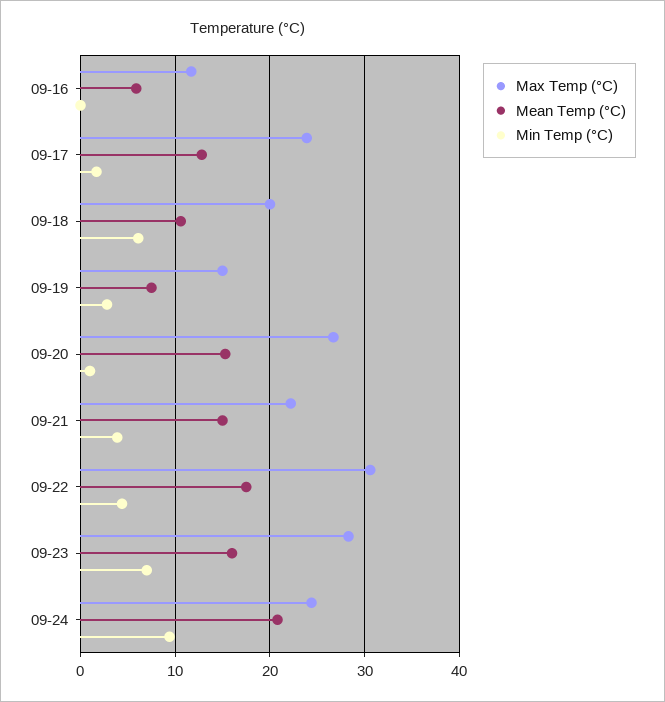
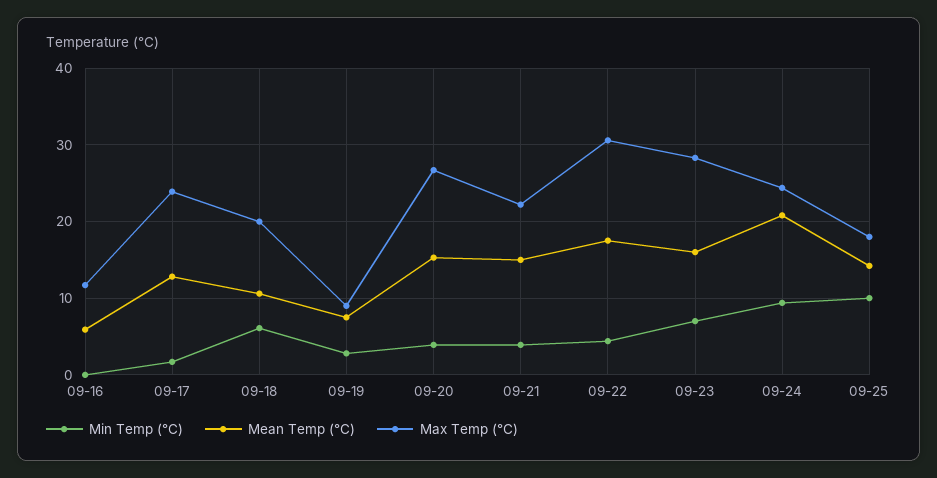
Max Temp (°C), 09-19: 15 -> 9
Min Temp (°C), 09-20: 1 -> 4
Min Temp (°C), 09-25: none -> 10
Mean Temp (°C), 09-25: none -> 14
Max Temp (°C), 09-25: none -> 18

